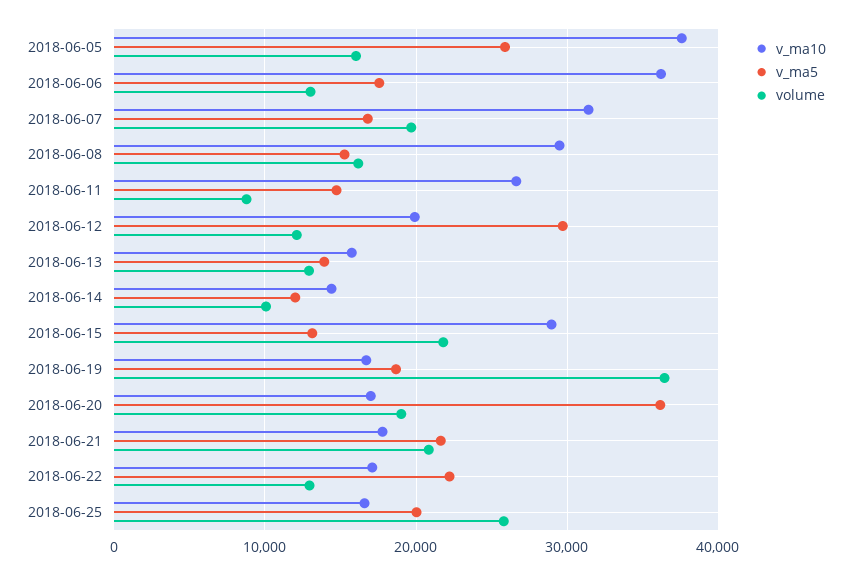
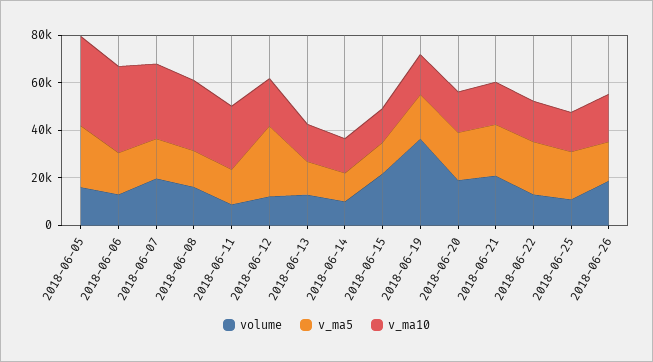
v_ma10, 2018-06-15: 29000 -> 15000
v_ma5, 2018-06-20: 36000 -> 20000
volume, 2018-06-25: 26000 -> 10000
volume, 2018-06-26: none -> 20000
v_ma5, 2018-06-26: none -> 15000
v_ma10, 2018-06-26: none -> 20000

